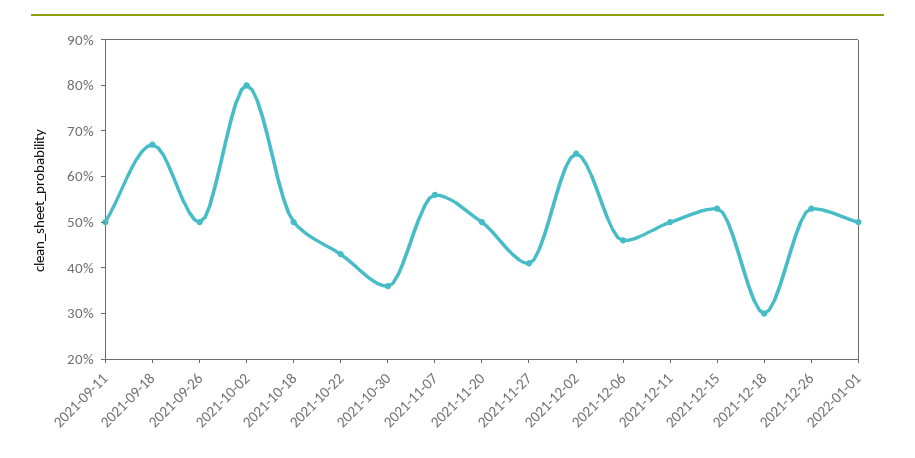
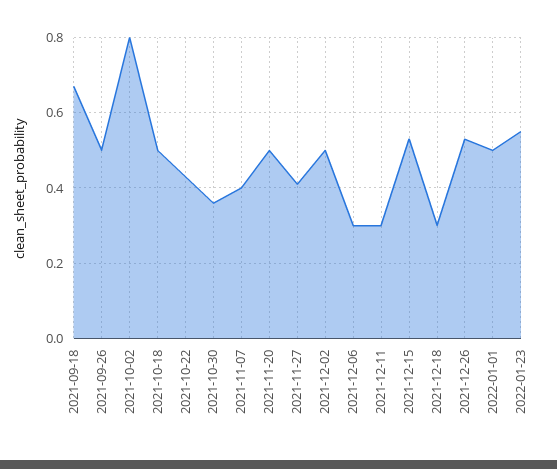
2021-09-11: 0.5 -> none
2021-11-07: 0.55 -> 0.4
2021-12-02: 0.65 -> 0.5
2021-12-06: 0.45 -> 0.3
2021-12-11: 0.5 -> 0.3
2022-01-23: none -> 0.55

